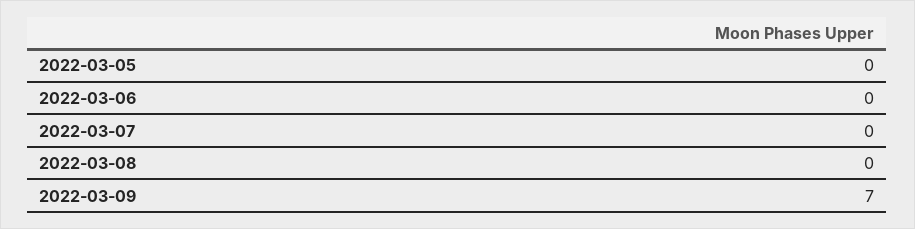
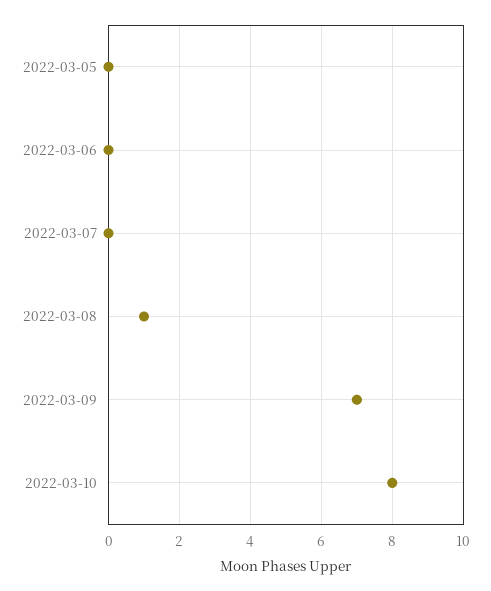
2022-03-08: 0 -> 1
2022-03-10: none -> 8

